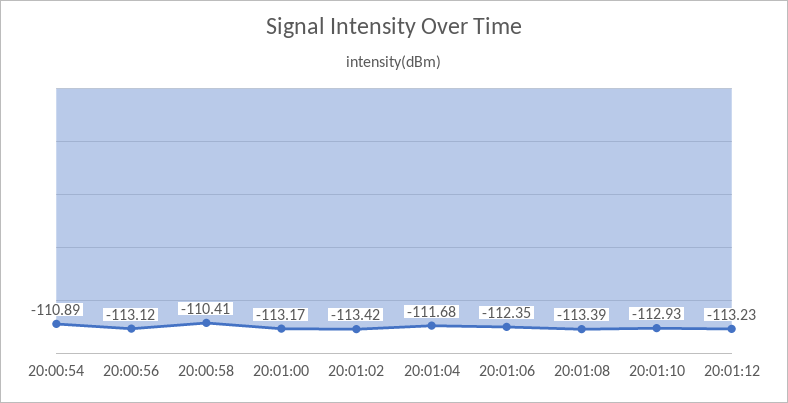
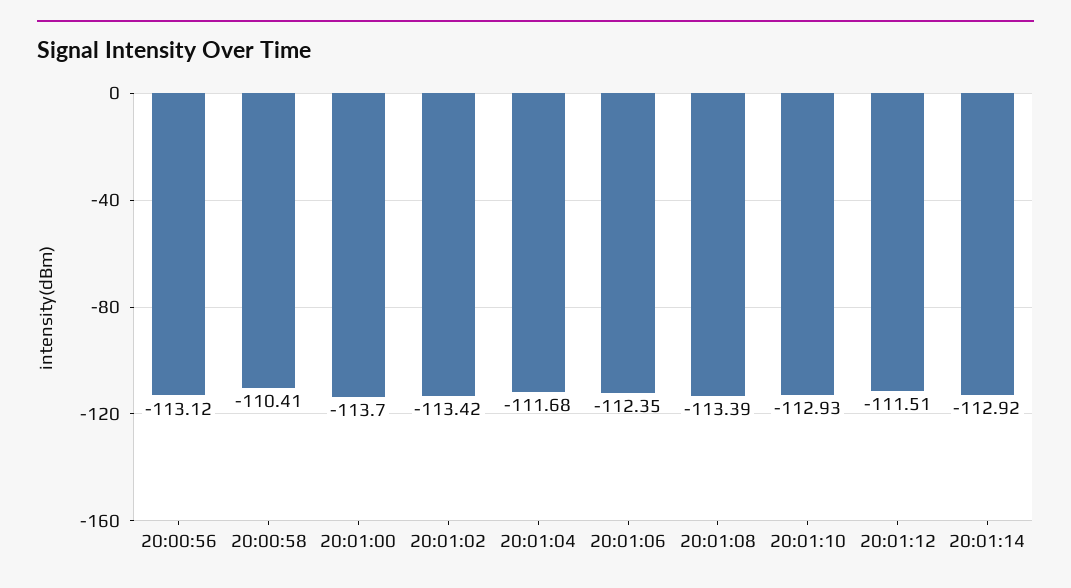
20:00:54: -110.89 -> none
20:01:00: -113.17 -> -113.7
20:01:12: -113.23 -> -111.51
20:01:14: none -> -112.92

